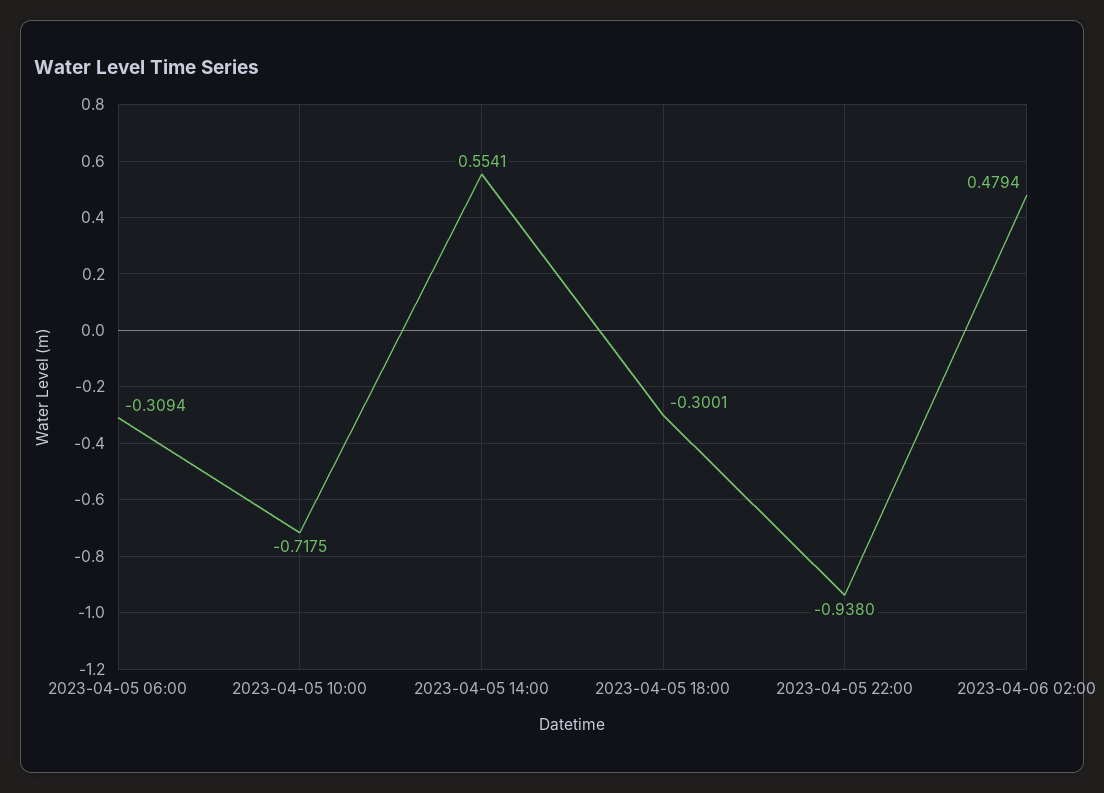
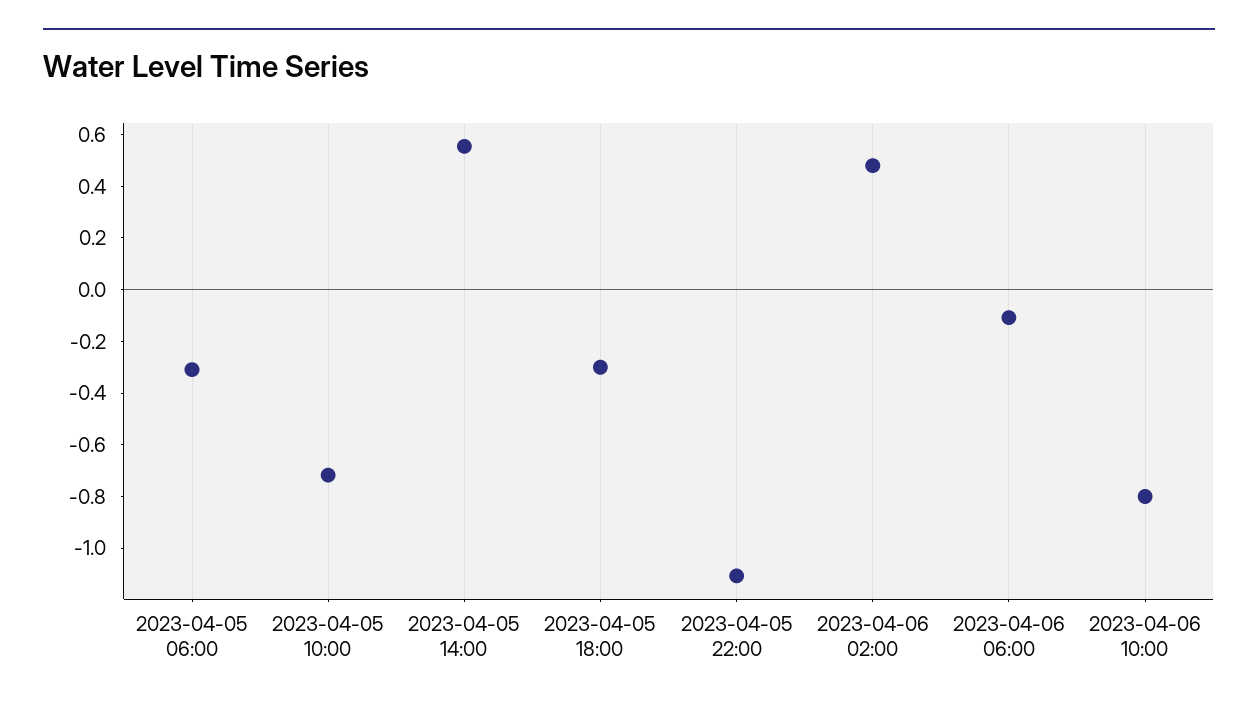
2023-04-05 22:00: -0.938 -> -1.1
2023-04-06 06:00: none -> -0.1
2023-04-06 10:00: none -> -0.8

